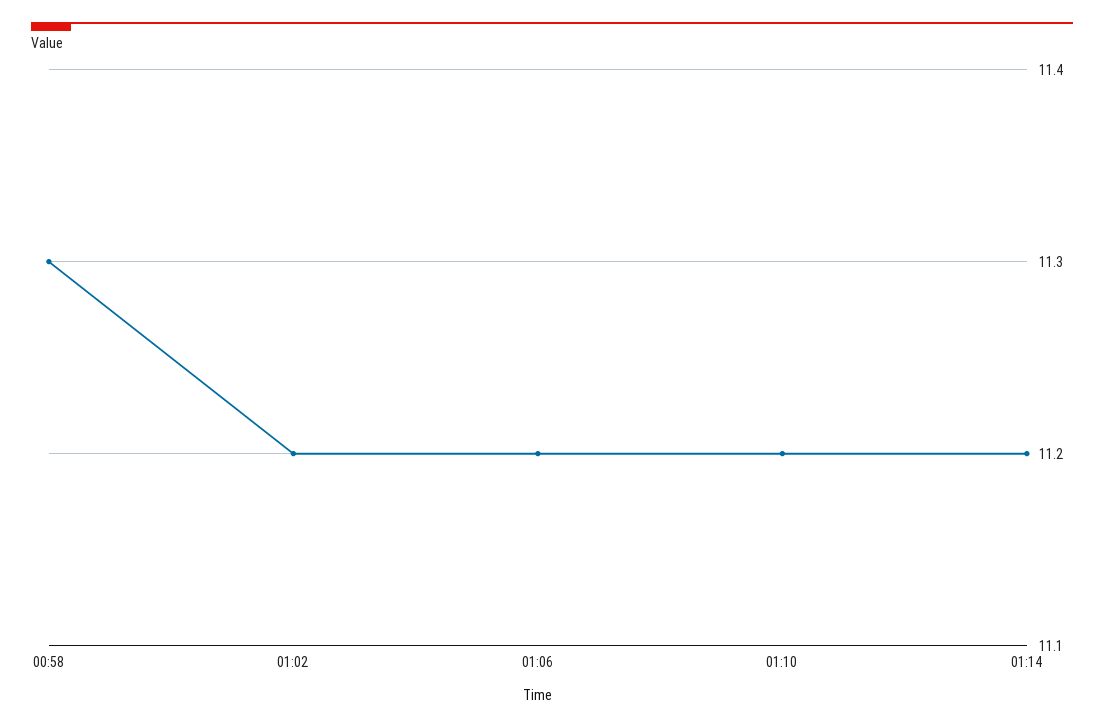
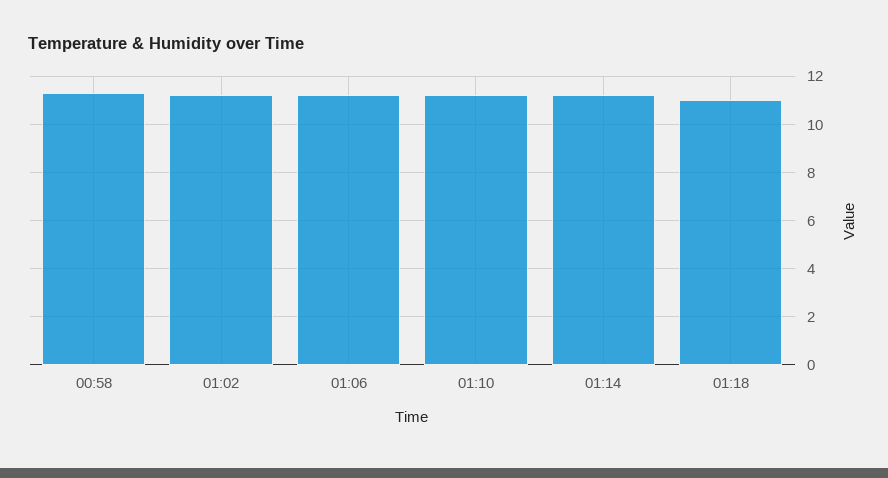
01:18: none -> 11

